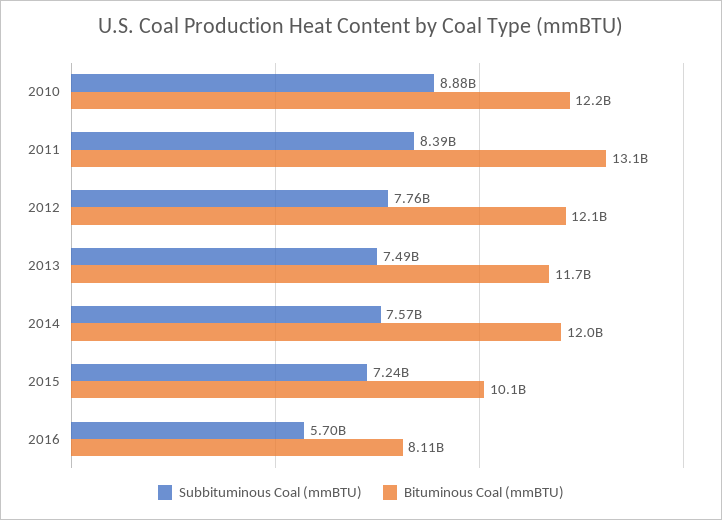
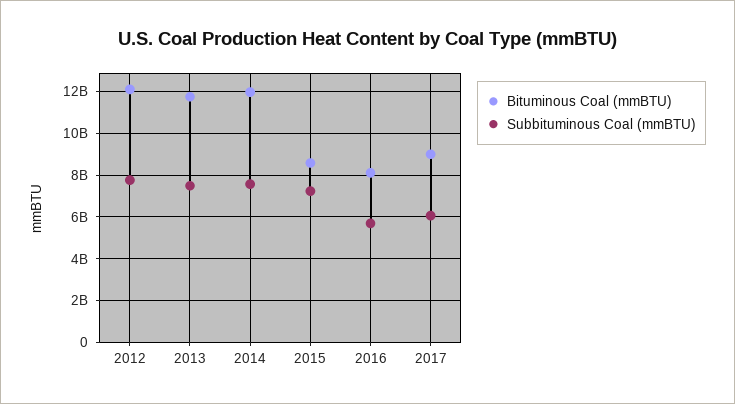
Subbituminous Coal (mmBTU), 2010: 8880000000 -> none
Bituminous Coal (mmBTU), 2010: 12200000000 -> none
Subbituminous Coal (mmBTU), 2011: 8390000000 -> none
Bituminous Coal (mmBTU), 2011: 13100000000 -> none
Bituminous Coal (mmBTU), 2015: 10100000000 -> 8500000000
Bituminous Coal (mmBTU), 2017: none -> 9000000000
Subbituminous Coal (mmBTU), 2017: none -> 6000000000

